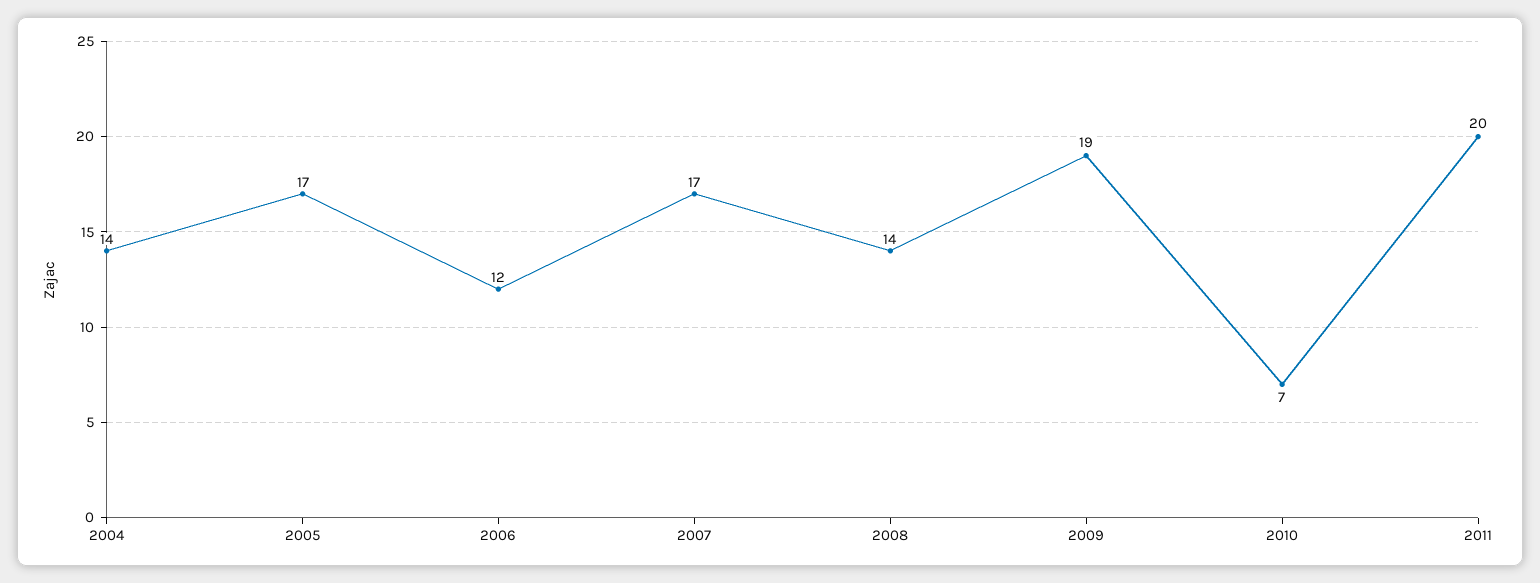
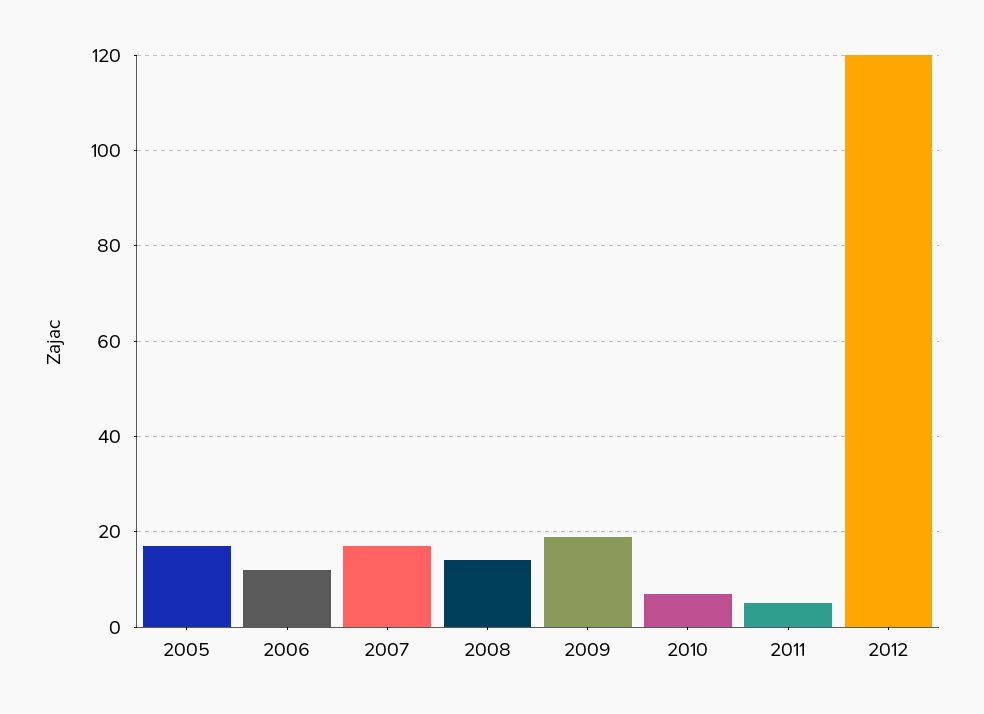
2004: 14 -> none
2011: 20 -> 5
2012: none -> 120

